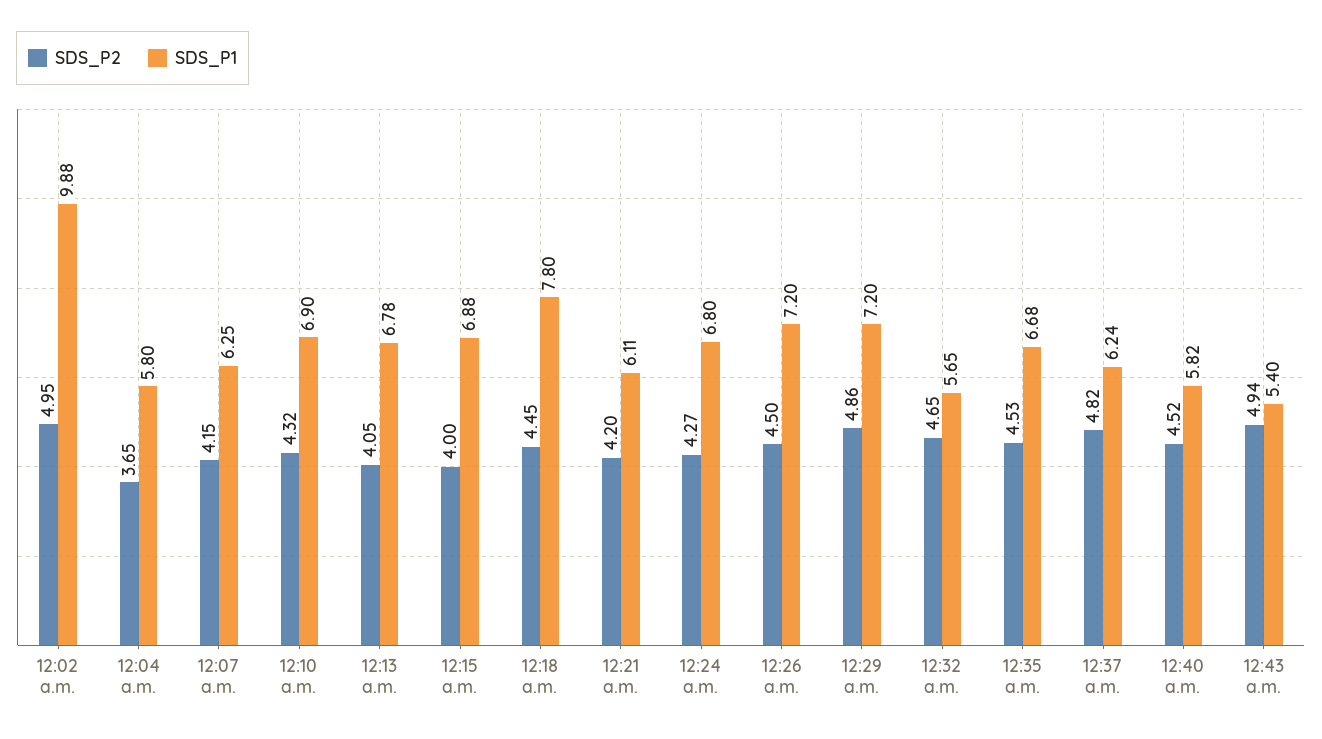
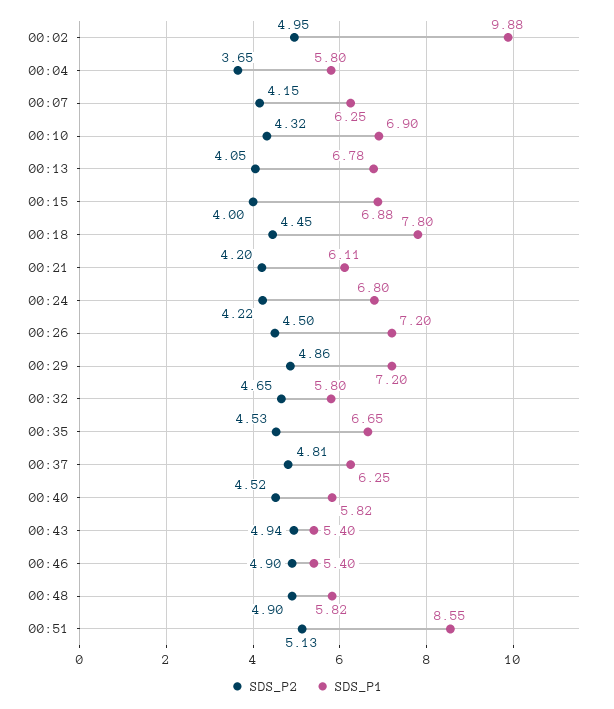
SDS_P2, 12:24 a.m.: 4.27 -> 4.22
SDS_P1, 12:32 a.m.: 5.65 -> 5.8
SDS_P1, 12:35 a.m.: 6.68 -> 6.65
SDS_P2, 12:37 a.m.: 4.82 -> 4.81
SDS_P1, 12:37 a.m.: 6.24 -> 6.25
SDS_P2, 00:46: none -> 4.9
SDS_P1, 00:46: none -> 5.4
SDS_P2, 00:48: none -> 4.9
SDS_P1, 00:48: none -> 5.82
SDS_P2, 00:51: none -> 5.13
SDS_P1, 00:51: none -> 8.55

